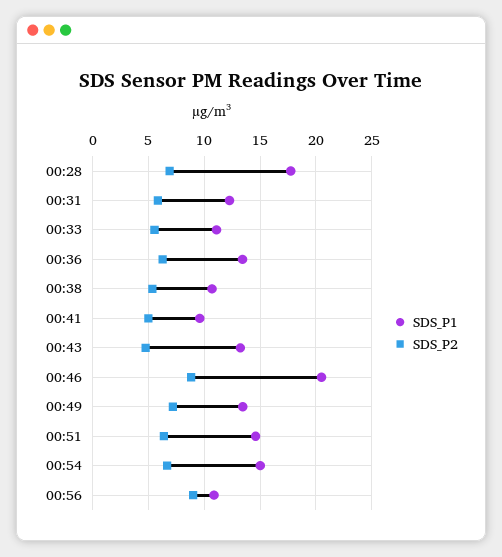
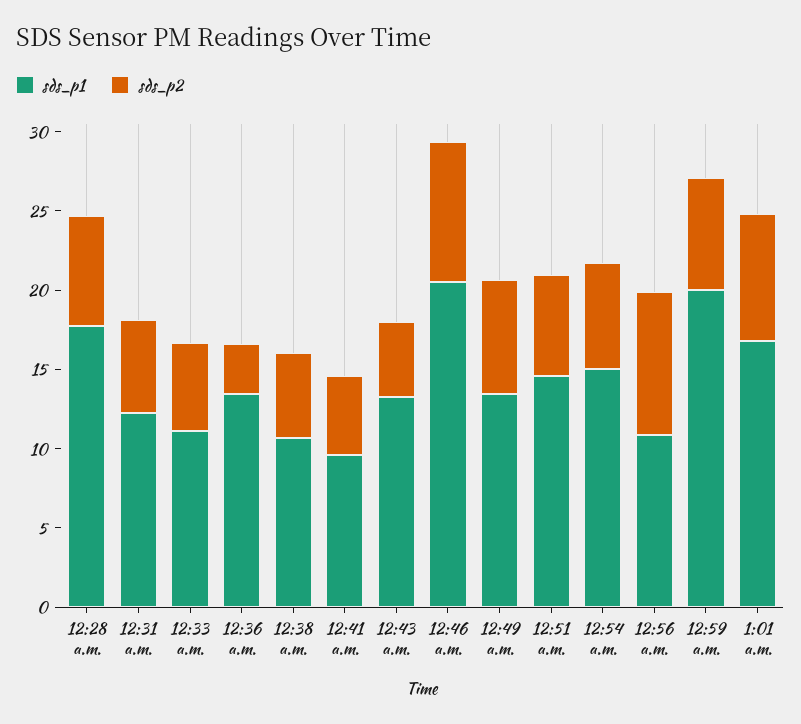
SDS_P2, 00:36: 6 -> 3
SDS_P1, 12:59 a.m.: none -> 20
SDS_P2, 12:59 a.m.: none -> 7
SDS_P1, 1:01 a.m.: none -> 17
SDS_P2, 1:01 a.m.: none -> 8

